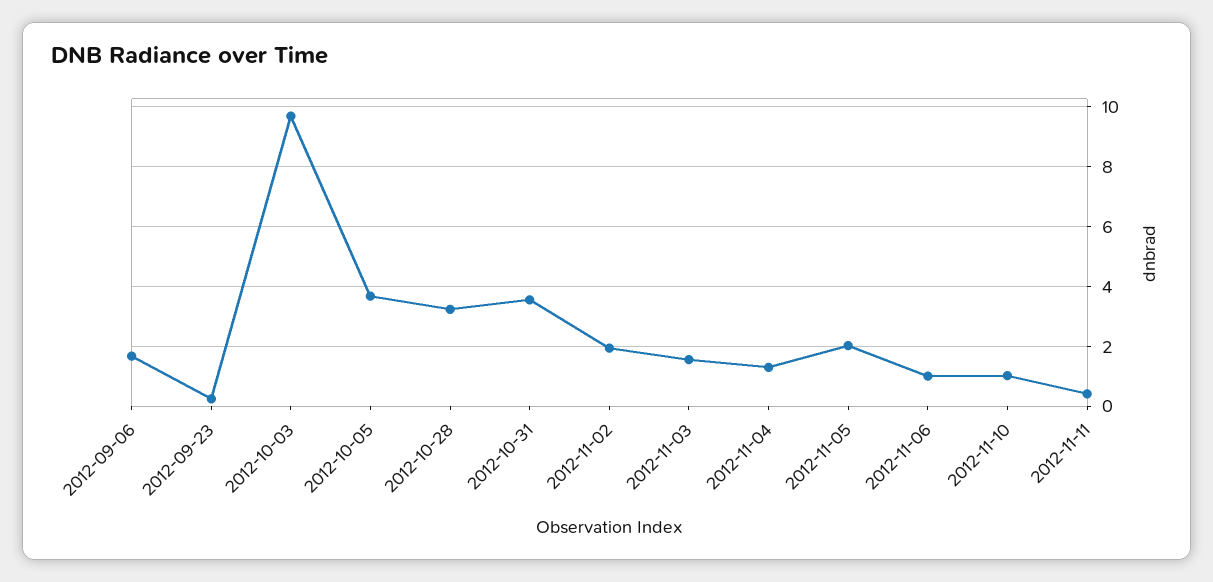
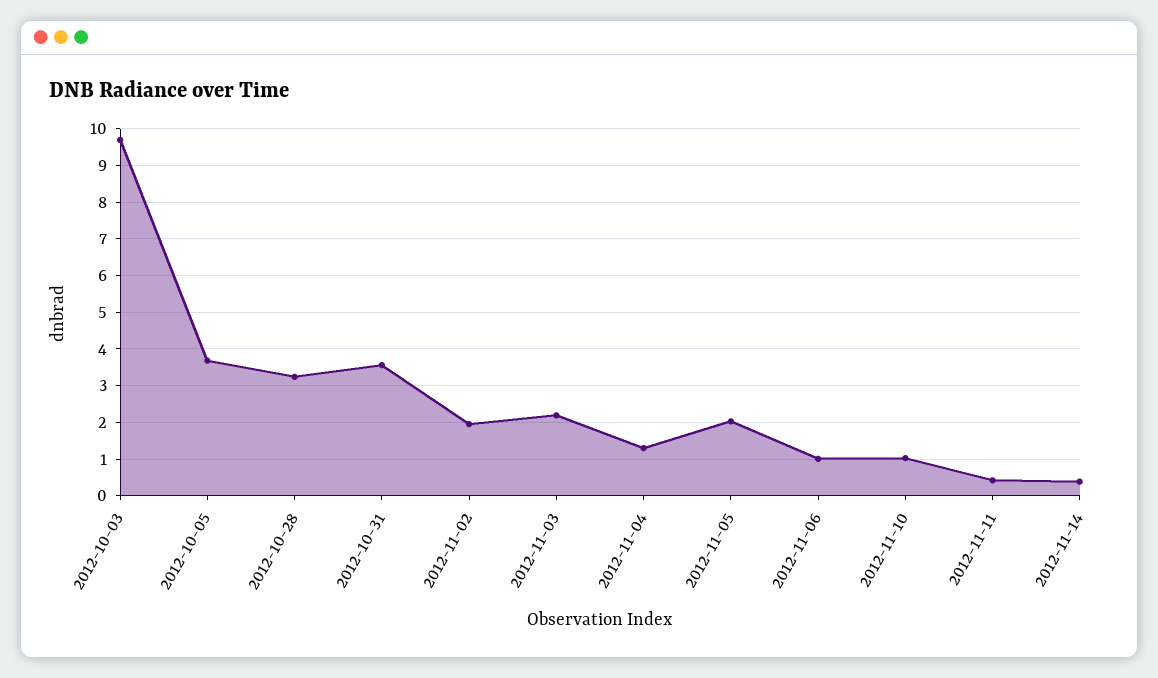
2012-09-06: 1.75 -> none
2012-09-23: 0.25 -> none
2012-11-03: 1.5 -> 2.2
2012-11-14: none -> 0.4

